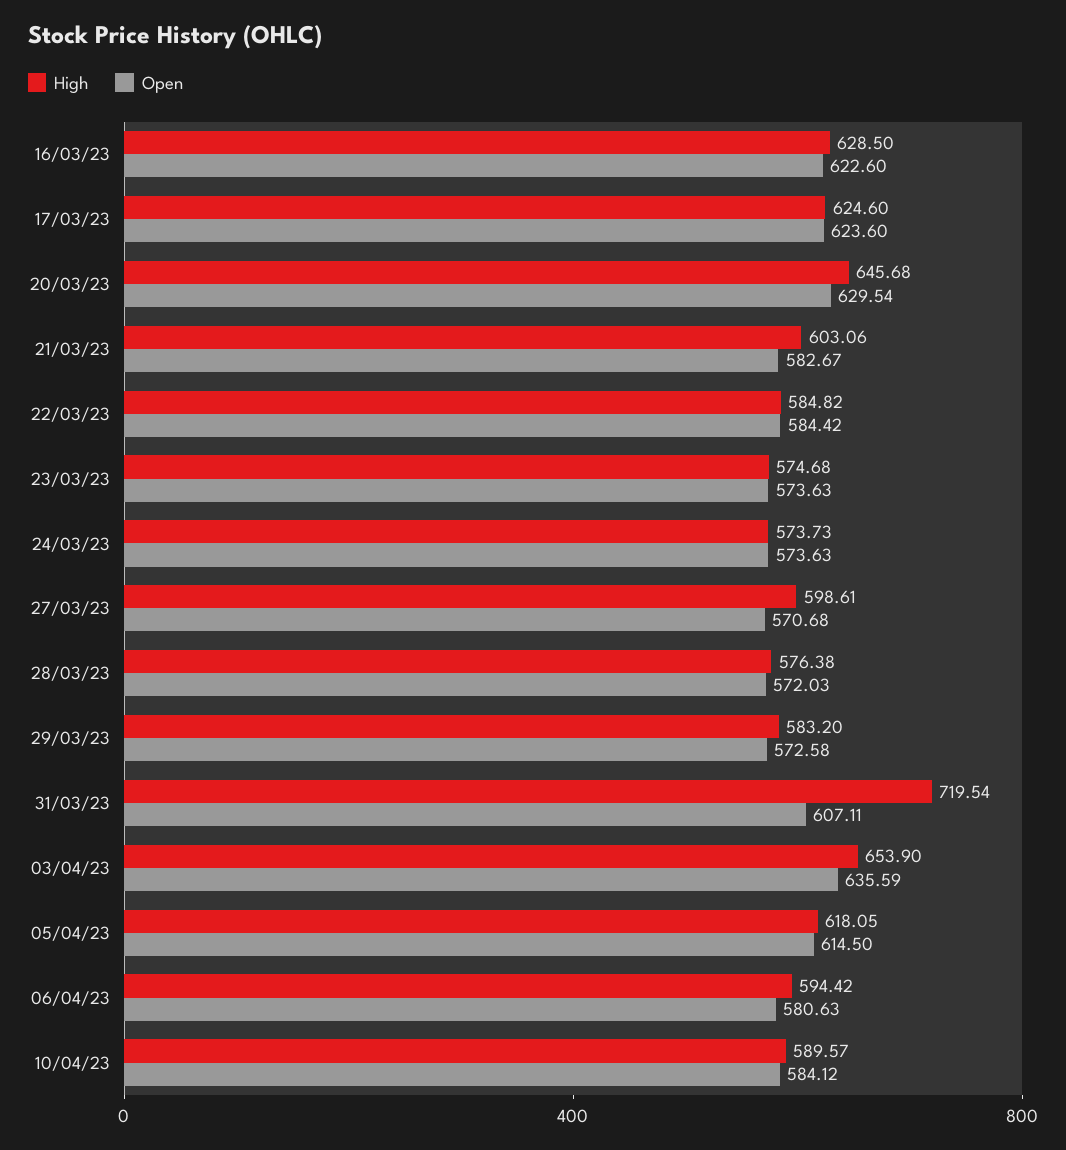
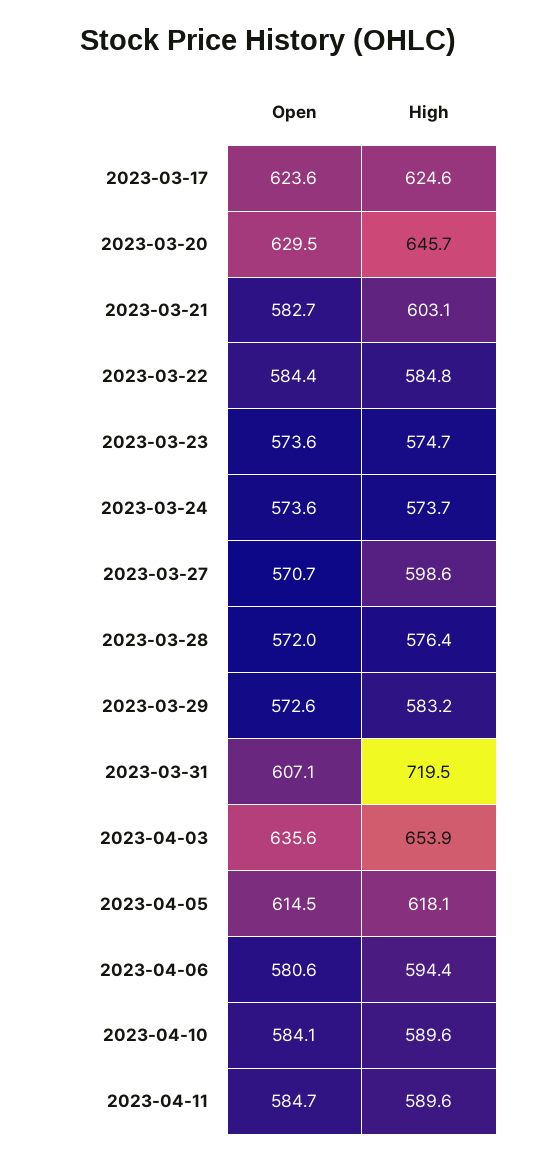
High, 16/03/23: 628.5 -> none
Open, 16/03/23: 622.6 -> none
Open, 2023-04-11: none -> 584.7
High, 2023-04-11: none -> 589.6

